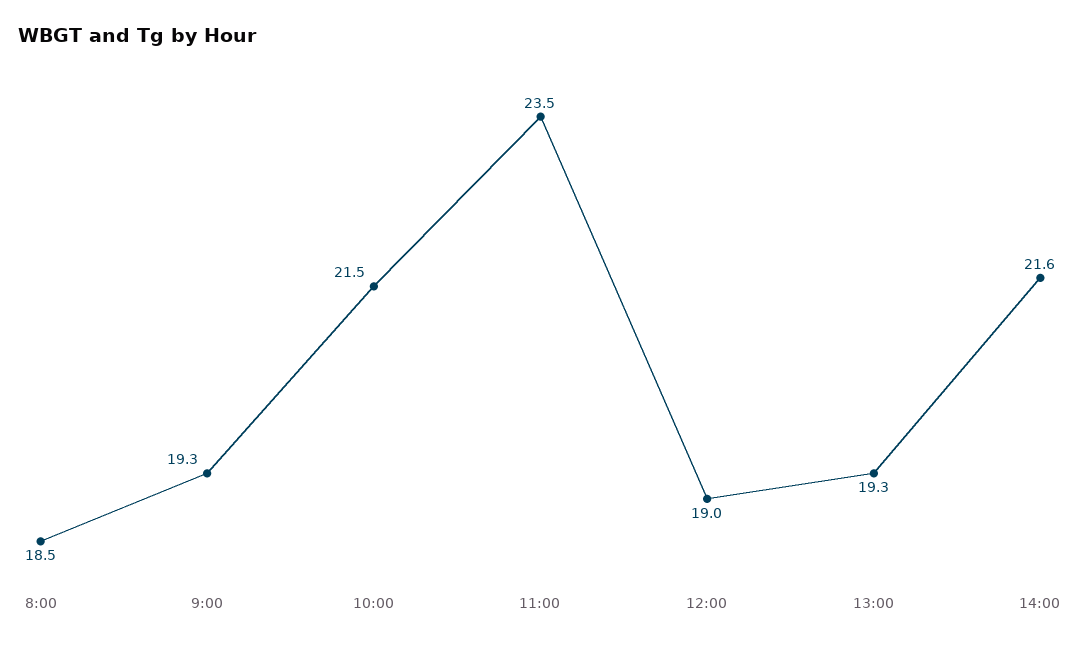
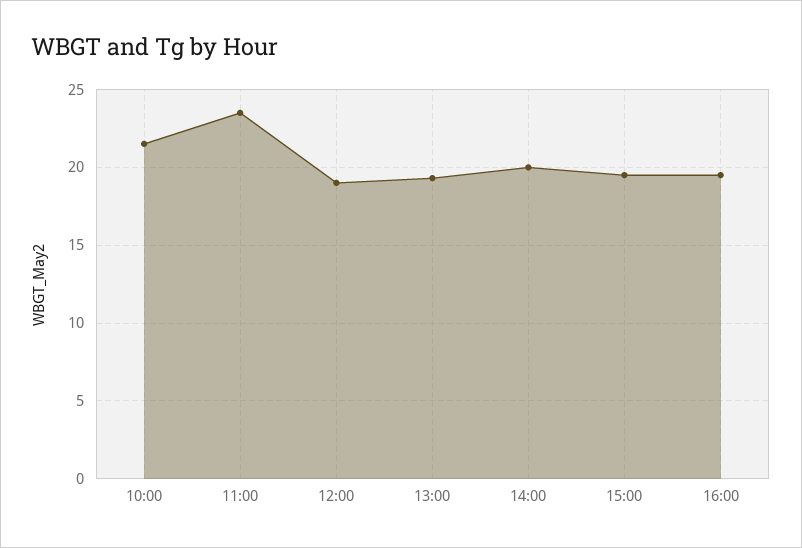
8:00: 18.5 -> none
9:00: 19.3 -> none
14:00: 21.6 -> 20
15:00: none -> 19.5
16:00: none -> 19.5

